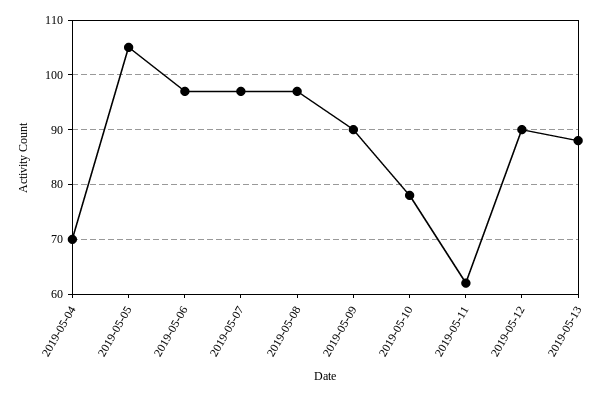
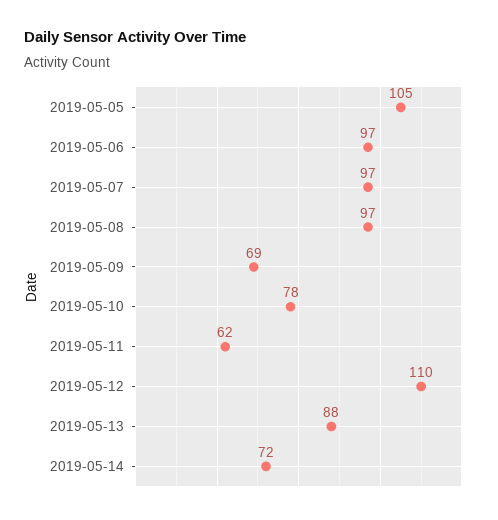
2019-05-04: 70 -> none
2019-05-09: 90 -> 69
2019-05-12: 90 -> 110
2019-05-14: none -> 72

